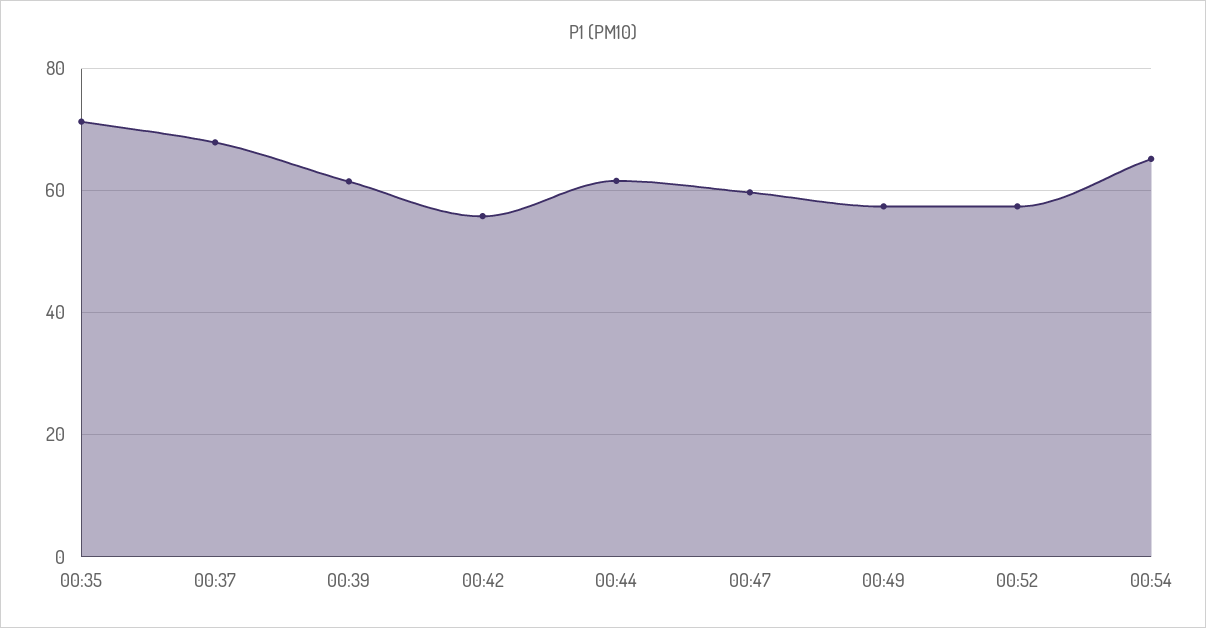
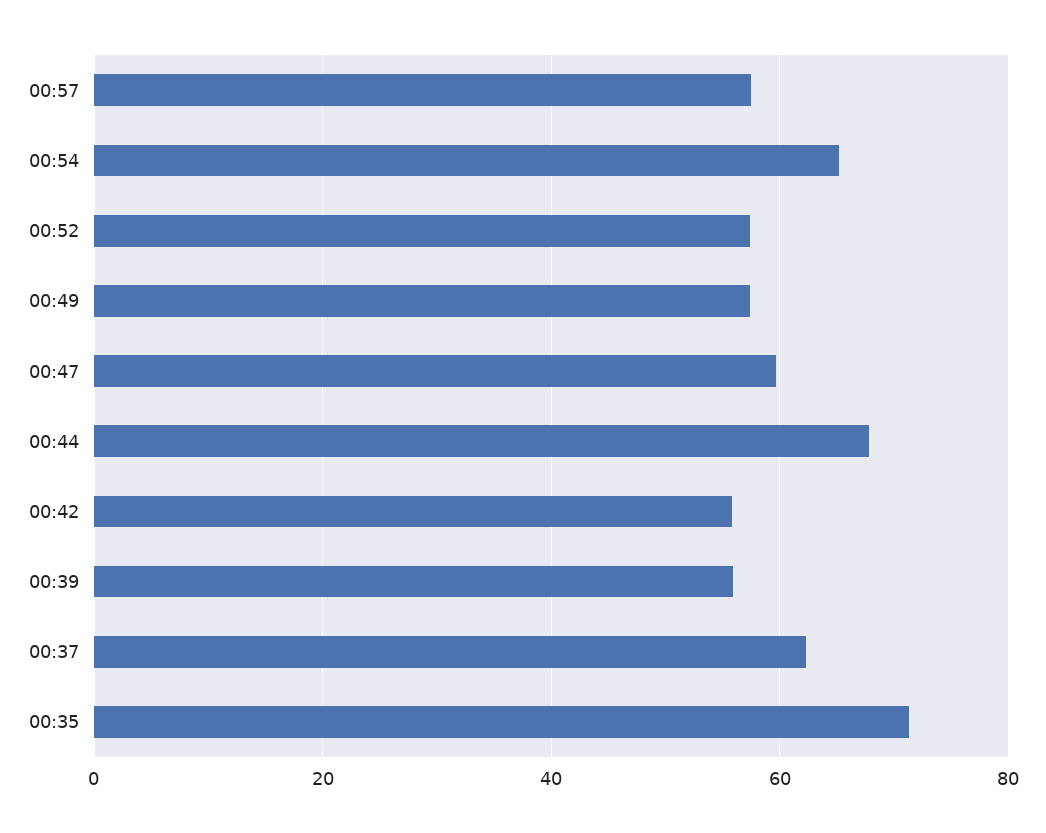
00:37: 68 -> 62
00:39: 62 -> 56
00:44: 62 -> 68
00:57: none -> 58

